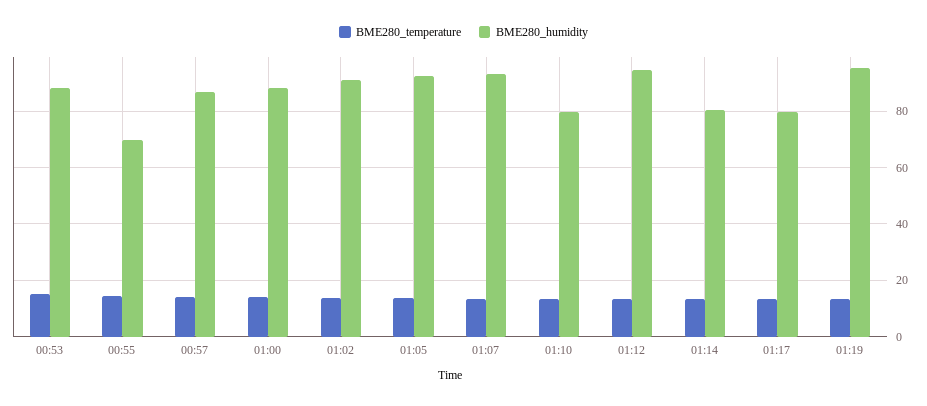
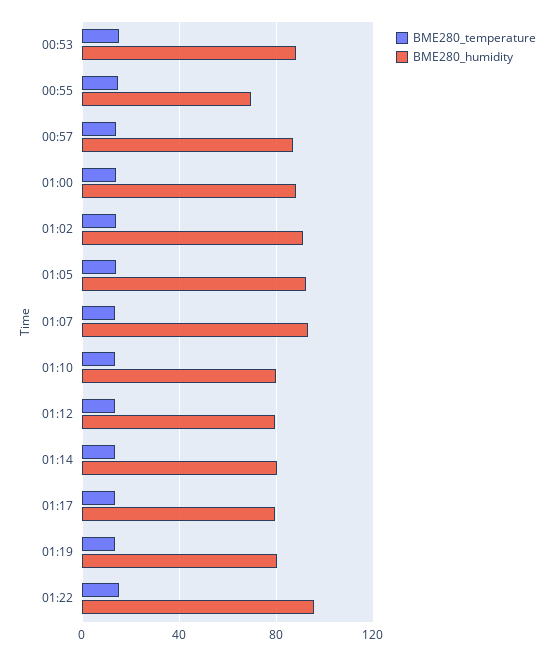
BME280_humidity, 01:12: 95 -> 80
BME280_humidity, 01:19: 95 -> 80
BME280_temperature, 01:22: none -> 15
BME280_humidity, 01:22: none -> 95

